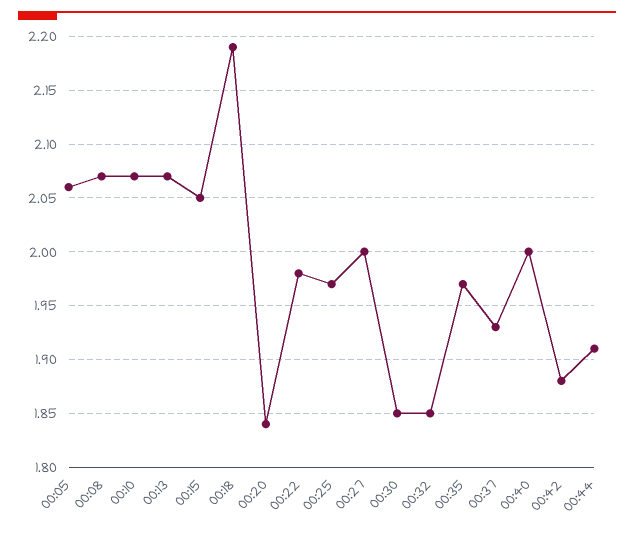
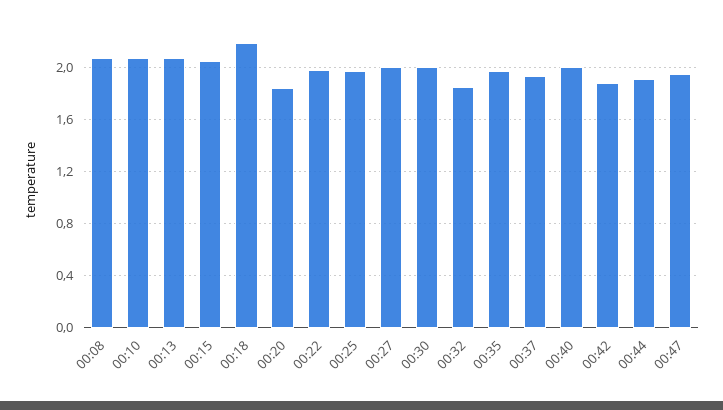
00:05: 2.06 -> none
00:30: 1.85 -> 2
00:47: none -> 1.95

